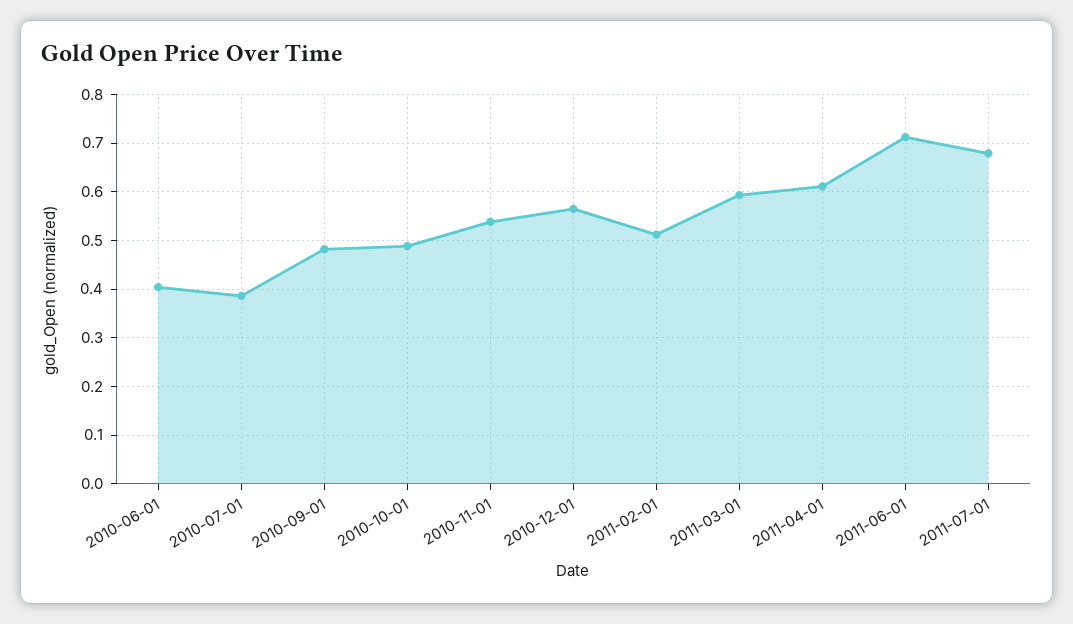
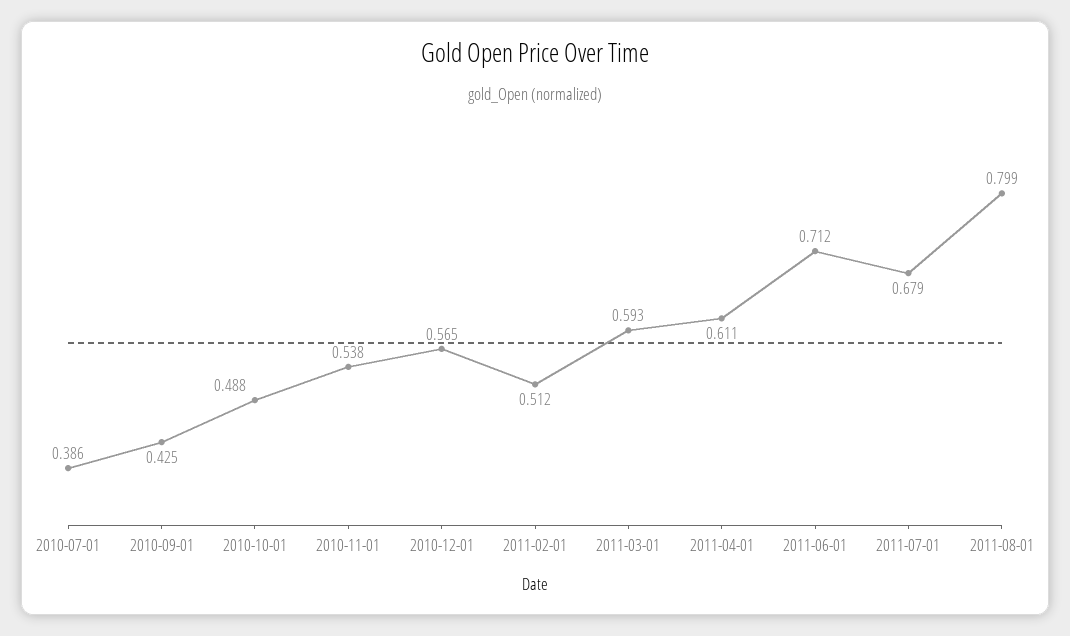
2010-06-01: 0.4 -> none
2010-09-01: 0.48 -> 0.425
2011-08-01: none -> 0.799

